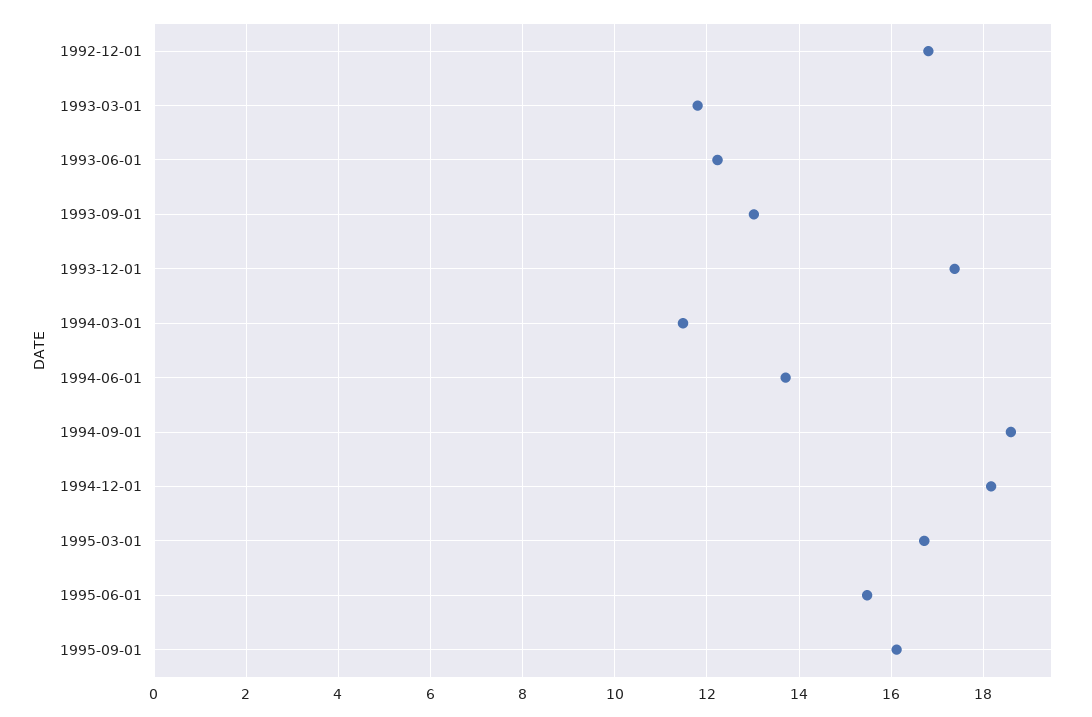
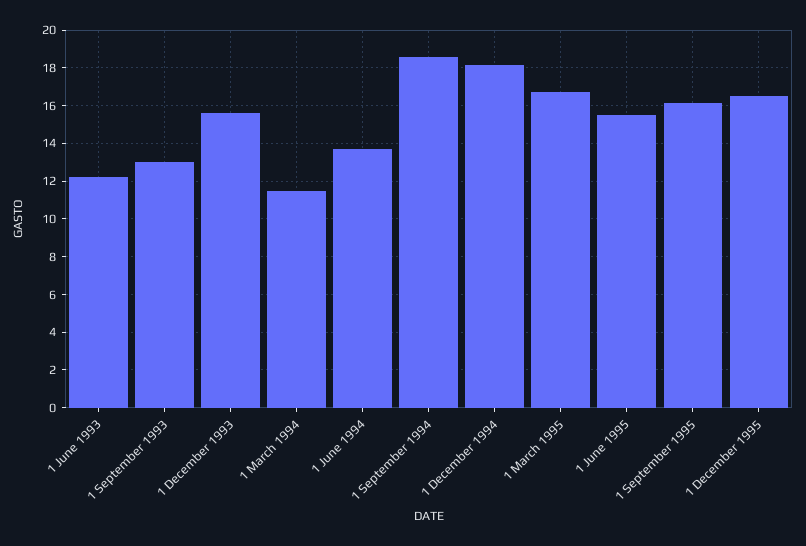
1992-12-01: 16.8 -> none
1993-03-01: 11.8 -> none
1993-12-01: 17.4 -> 15.5
1 December 1995: none -> 16.5

